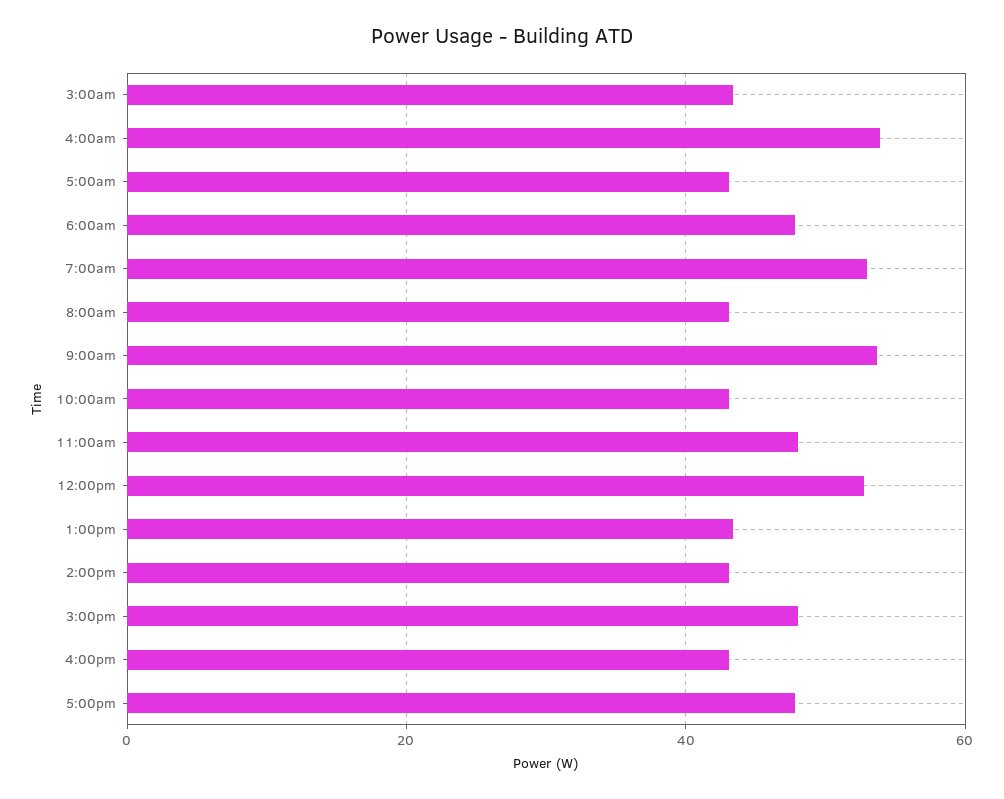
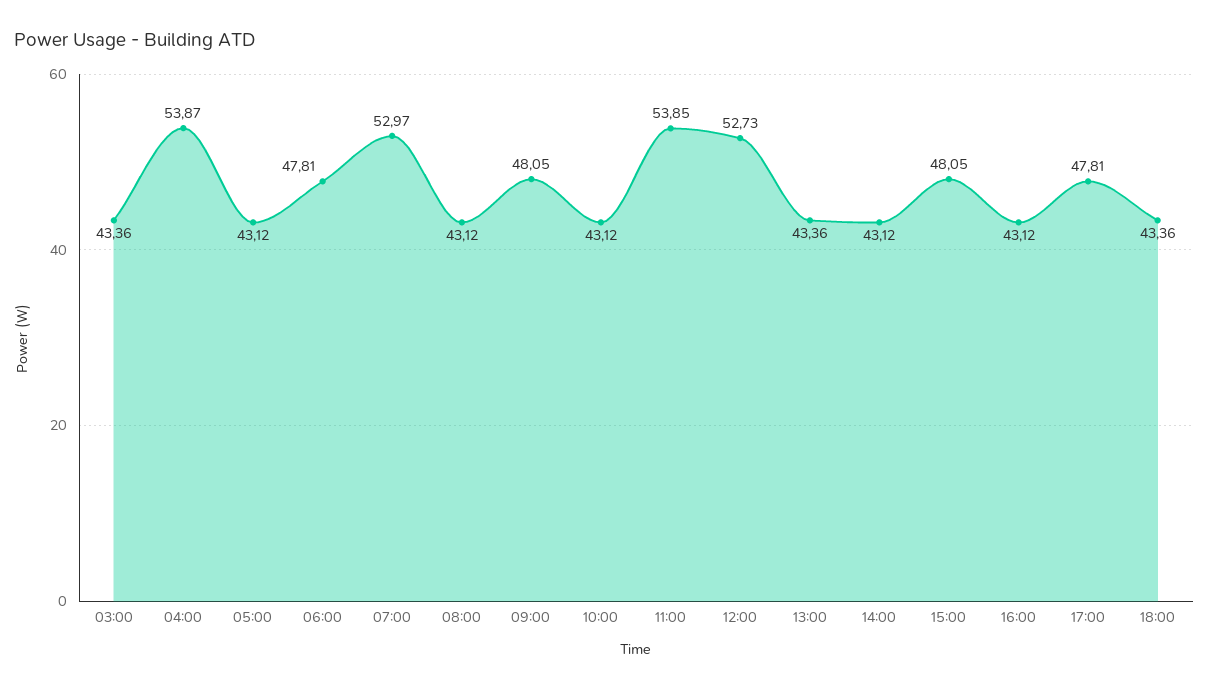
9:00am: 54 -> 48.05
11:00am: 48 -> 53.85
18:00: none -> 43.36

